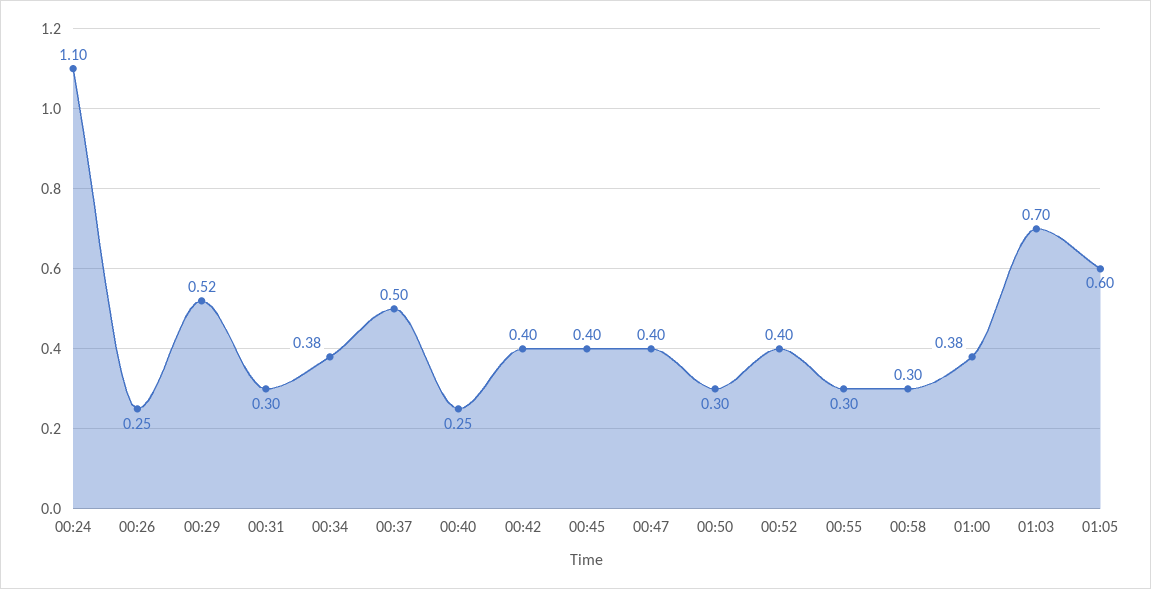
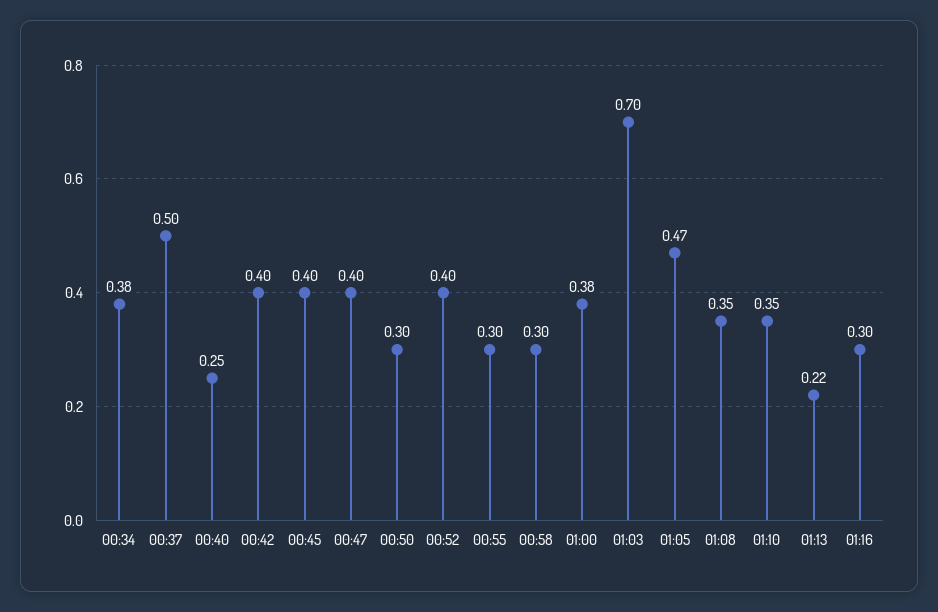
00:24: 1.1 -> none
00:26: 0.25 -> none
00:29: 0.52 -> none
00:31: 0.3 -> none
01:05: 0.6 -> 0.47
01:08: none -> 0.35
01:10: none -> 0.35
01:13: none -> 0.22
01:16: none -> 0.3

